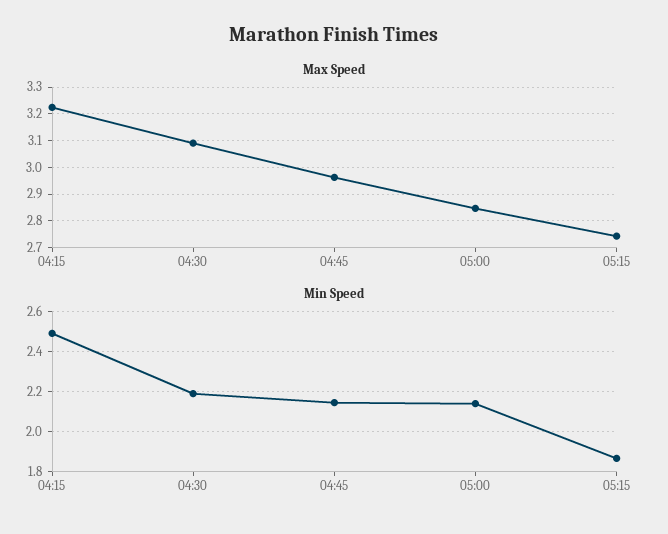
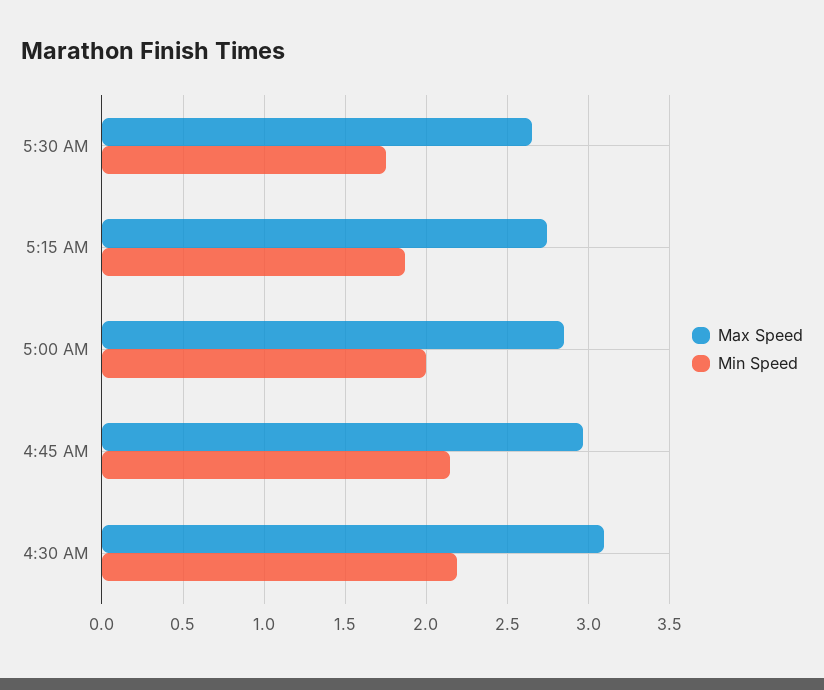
Max Speed, 04:15: 3.225 -> none
Min Speed, 04:15: 2.5 -> none
Min Speed, 05:00: 2.15 -> 2
Max Speed, 5:30 AM: none -> 2.65
Min Speed, 5:30 AM: none -> 1.75

